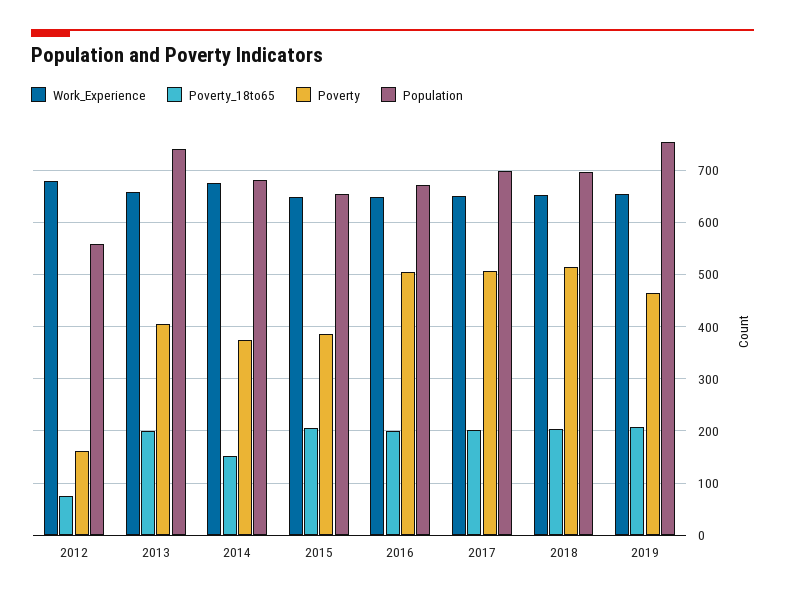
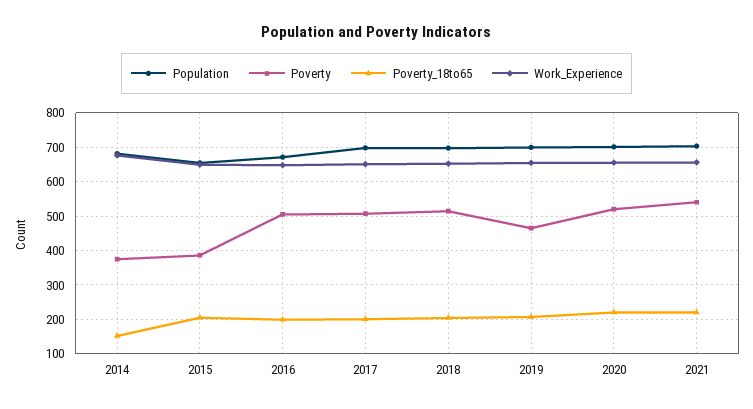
Work_Experience, 2012: 680 -> none
Poverty_18to65, 2012: 80 -> none
Poverty, 2012: 160 -> none
Population, 2012: 560 -> none
Work_Experience, 2013: 660 -> none
Poverty_18to65, 2013: 200 -> none
Poverty, 2013: 400 -> none
Population, 2013: 740 -> none
Population, 2019: 760 -> 700
Population, 2020: none -> 700
Poverty, 2020: none -> 520
Poverty_18to65, 2020: none -> 220
Work_Experience, 2020: none -> 660
Population, 2021: none -> 700
Poverty, 2021: none -> 540
Poverty_18to65, 2021: none -> 220
Work_Experience, 2021: none -> 660

